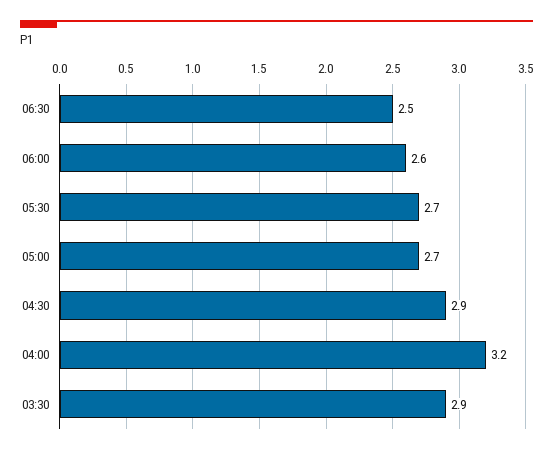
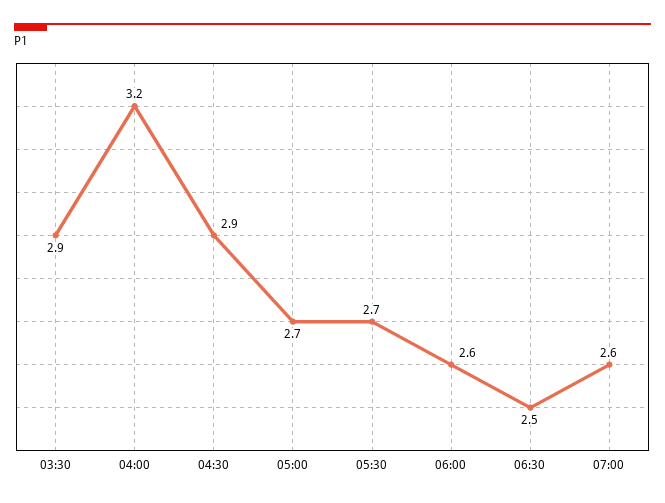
07:00: none -> 2.6

